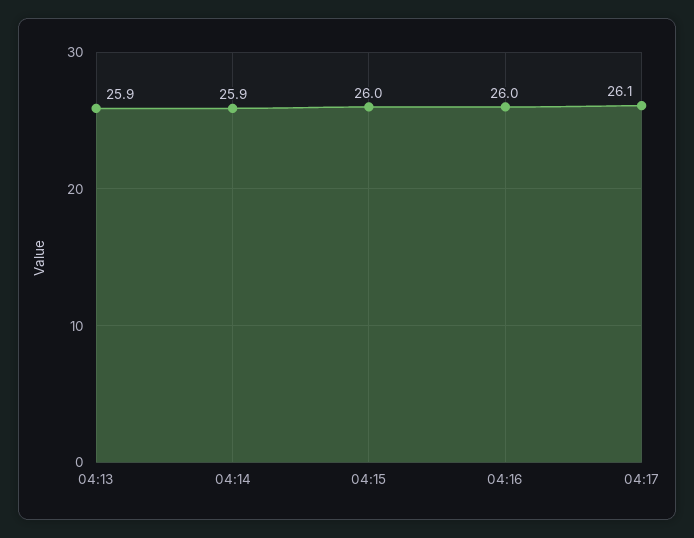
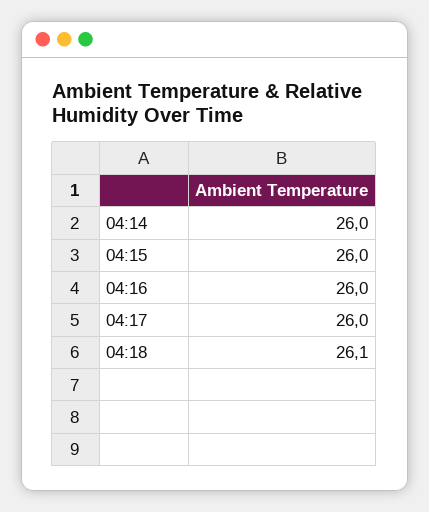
04:13: 25.9 -> none
04:14: 25.9 -> 26
04:17: 26.1 -> 26
04:18: none -> 26.1

